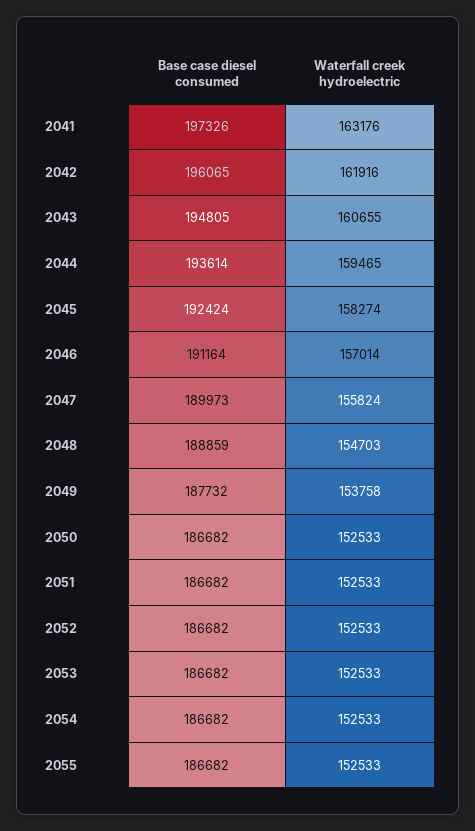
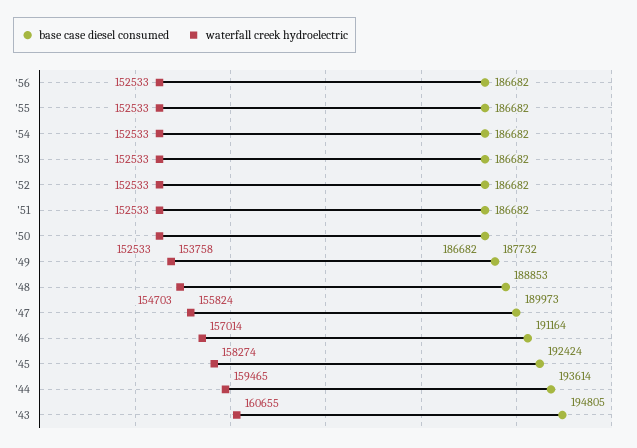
Base case diesel consumed, 2041: 197326 -> none
Waterfall creek hydroelectric, 2041: 163176 -> none
Base case diesel consumed, 2042: 196065 -> none
Waterfall creek hydroelectric, 2042: 161916 -> none
Base case diesel consumed, 2048: 188859 -> 188853
Base case diesel consumed, '56: none -> 186682
Waterfall creek hydroelectric, '56: none -> 152533

